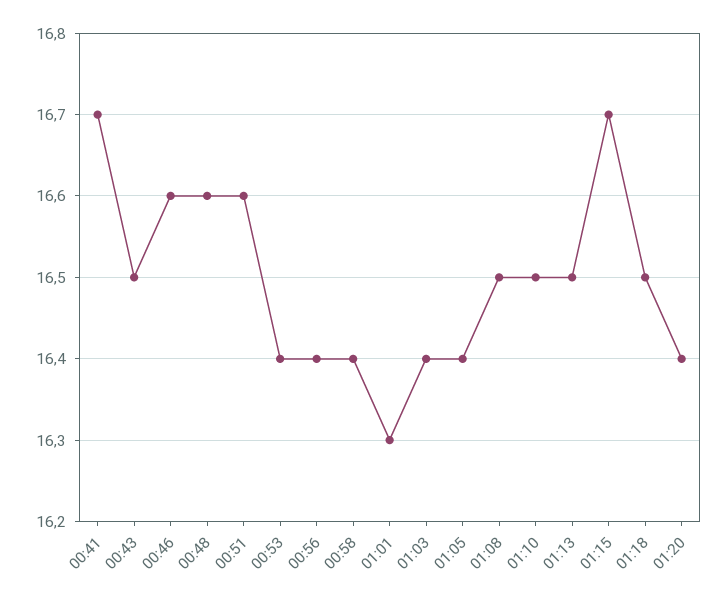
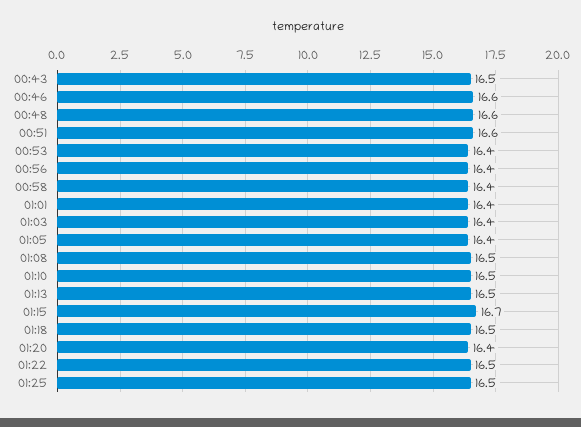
00:41: 16.7 -> none
01:01: 16.3 -> 16.4
01:22: none -> 16.5
01:25: none -> 16.5

